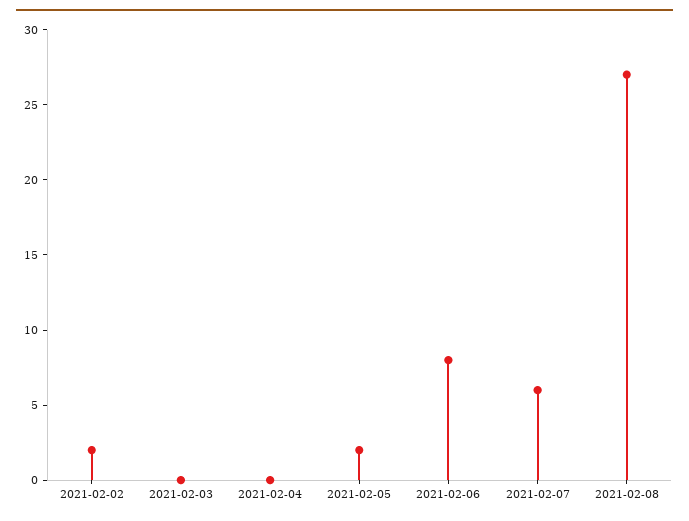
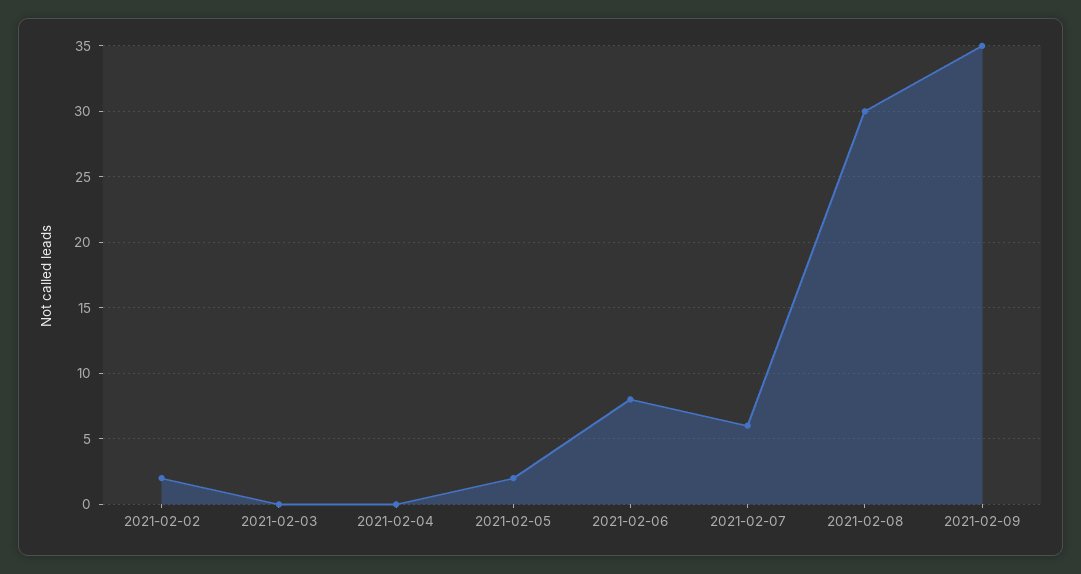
2021-02-08: 27 -> 30
2021-02-09: none -> 35

